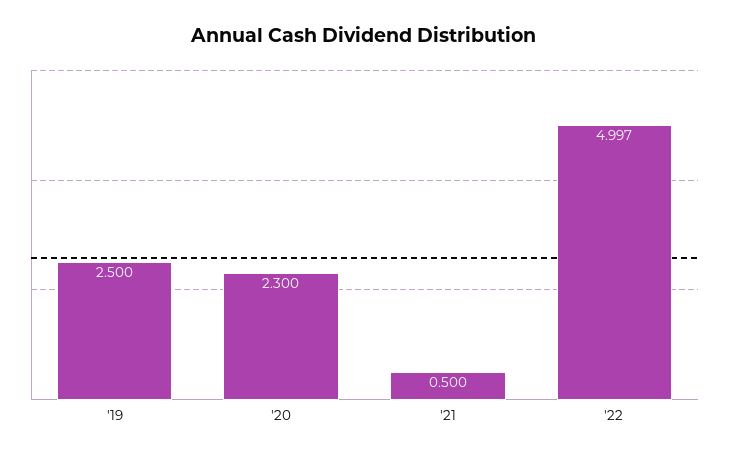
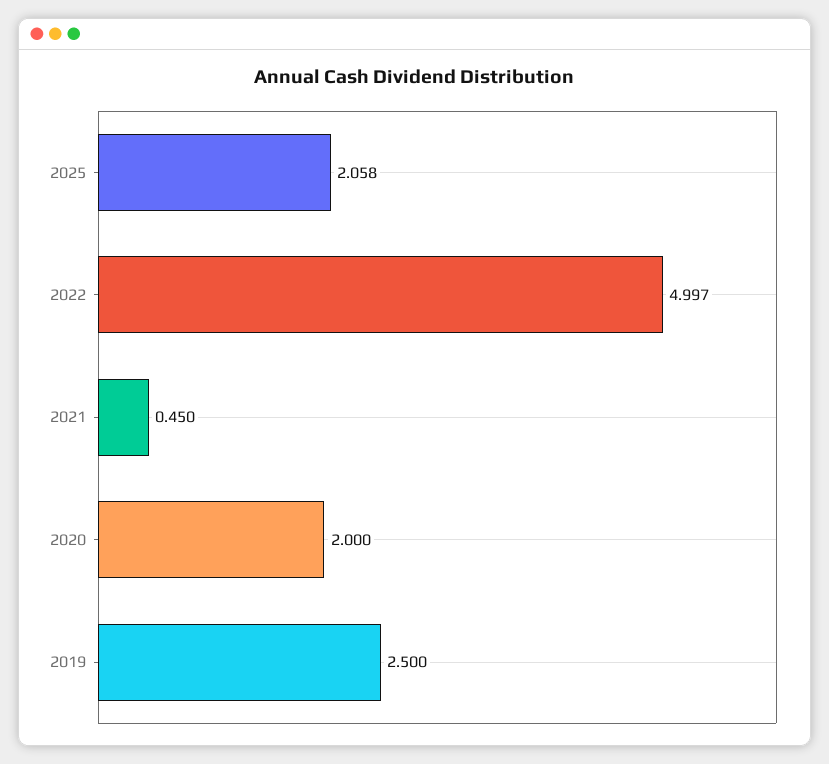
'20: 2.3 -> 2
'21: 0.5 -> 0.45
2025: none -> 2.058

